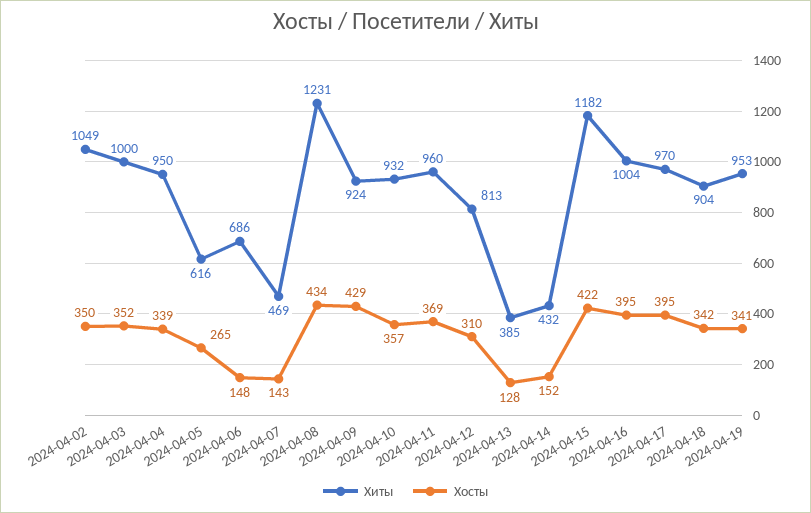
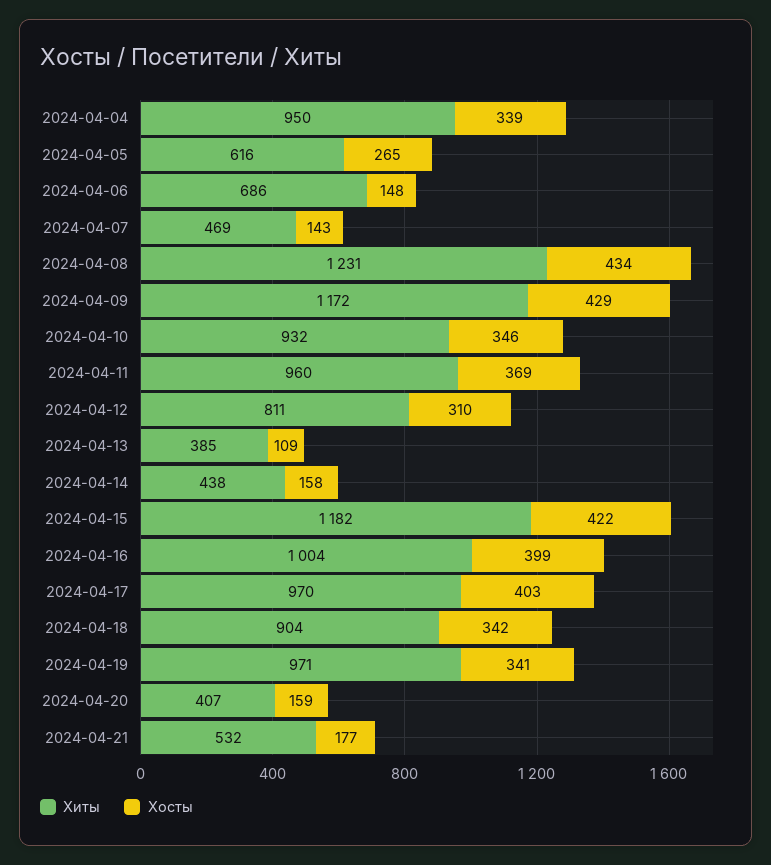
Хиты, 2024-04-02: 1049 -> none
Хосты, 2024-04-02: 350 -> none
Хиты, 2024-04-03: 1000 -> none
Хосты, 2024-04-03: 352 -> none
Хиты, 2024-04-09: 924 -> 1172
Хосты, 2024-04-10: 357 -> 346
Хиты, 2024-04-12: 813 -> 811
Хосты, 2024-04-13: 128 -> 109
Хиты, 2024-04-14: 432 -> 438
Хосты, 2024-04-14: 152 -> 158
Хосты, 2024-04-16: 395 -> 399
Хосты, 2024-04-17: 395 -> 403
Хиты, 2024-04-19: 953 -> 971
Хиты, 2024-04-20: none -> 407
Хосты, 2024-04-20: none -> 159
Хиты, 2024-04-21: none -> 532
Хосты, 2024-04-21: none -> 177

